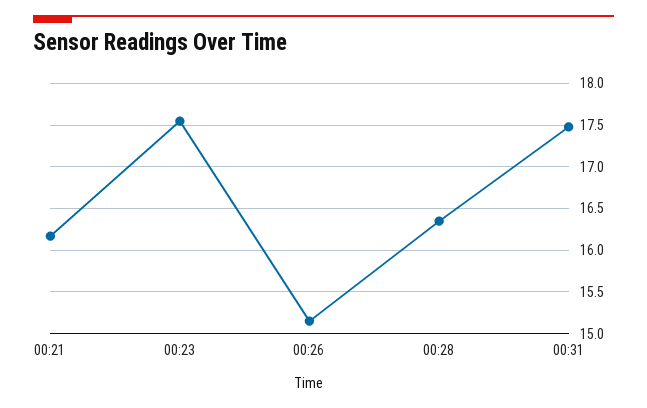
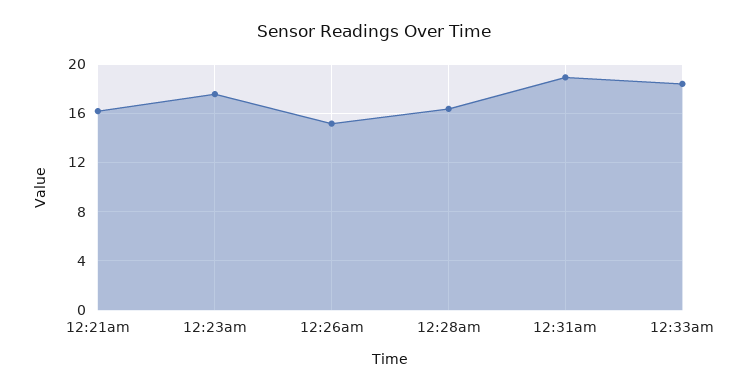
00:31: 17.5 -> 19
12:33am: none -> 18.5

